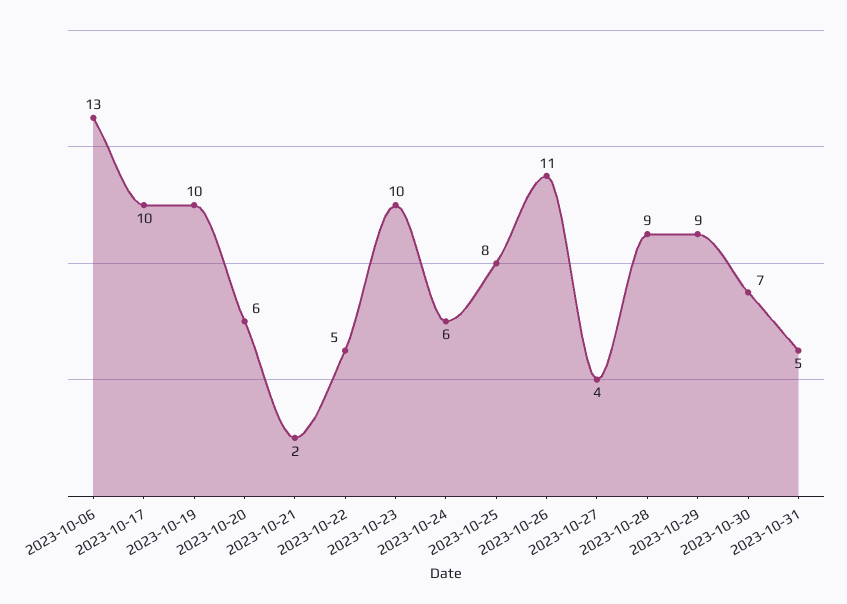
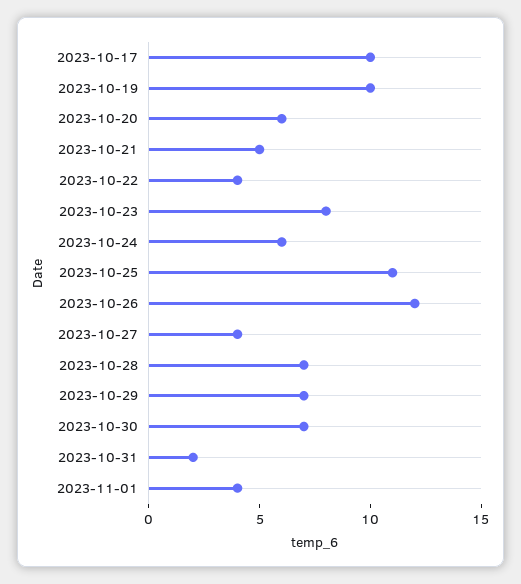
2023-10-06: 13 -> none
2023-10-21: 2 -> 5
2023-10-22: 5 -> 4
2023-10-23: 10 -> 8
2023-10-25: 8 -> 11
2023-10-26: 11 -> 12
2023-10-28: 9 -> 7
2023-10-29: 9 -> 7
2023-10-31: 5 -> 2
2023-11-01: none -> 4

